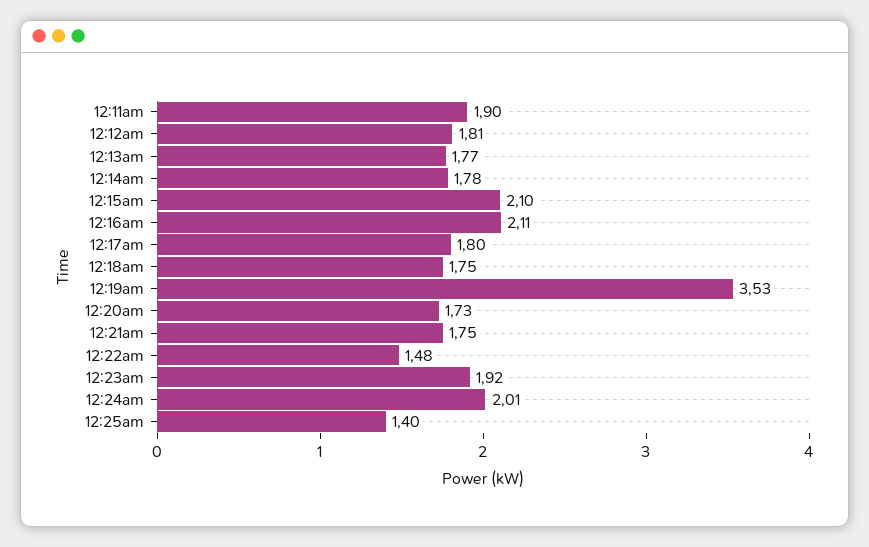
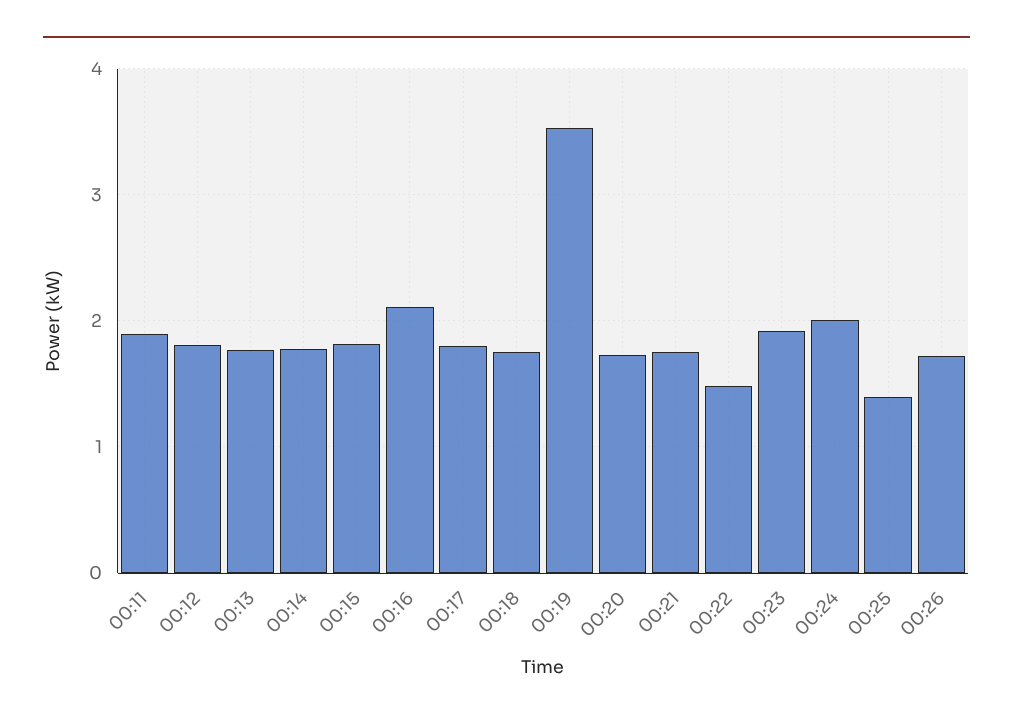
12:15am: 2.1 -> 1.8
00:26: none -> 1.7

